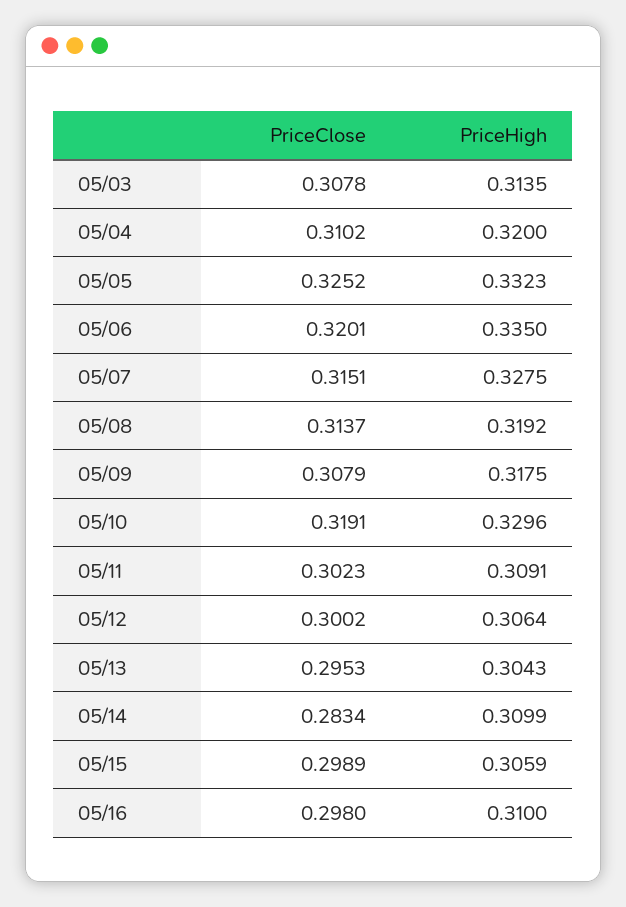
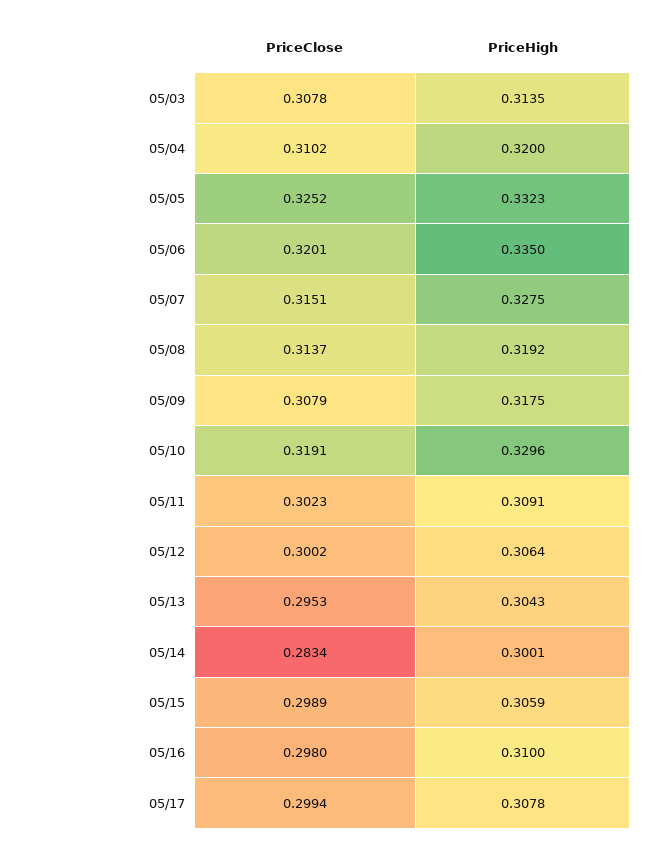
PriceHigh, 05/14: 0.3099 -> 0.3001
PriceClose, 05/17: none -> 0.2994
PriceHigh, 05/17: none -> 0.3078

